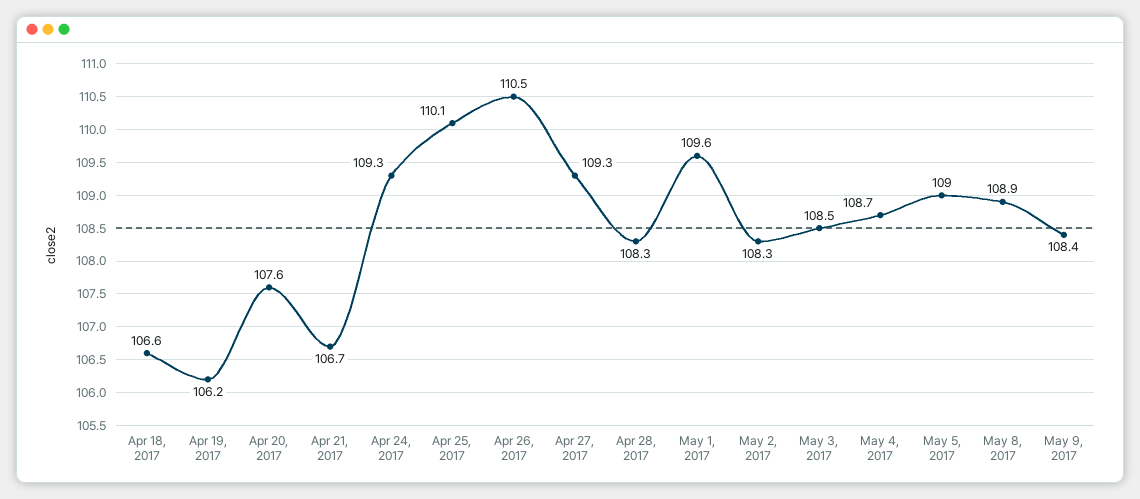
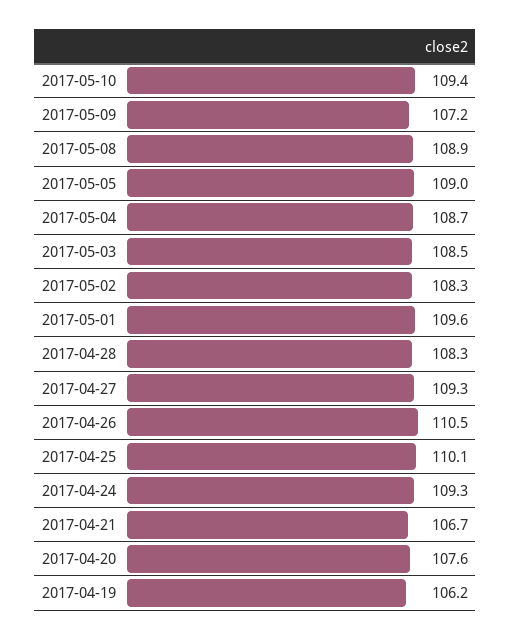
Apr 18, 2017: 106.6 -> none
May 9, 2017: 108.4 -> 107.2
2017-05-10: none -> 109.4

